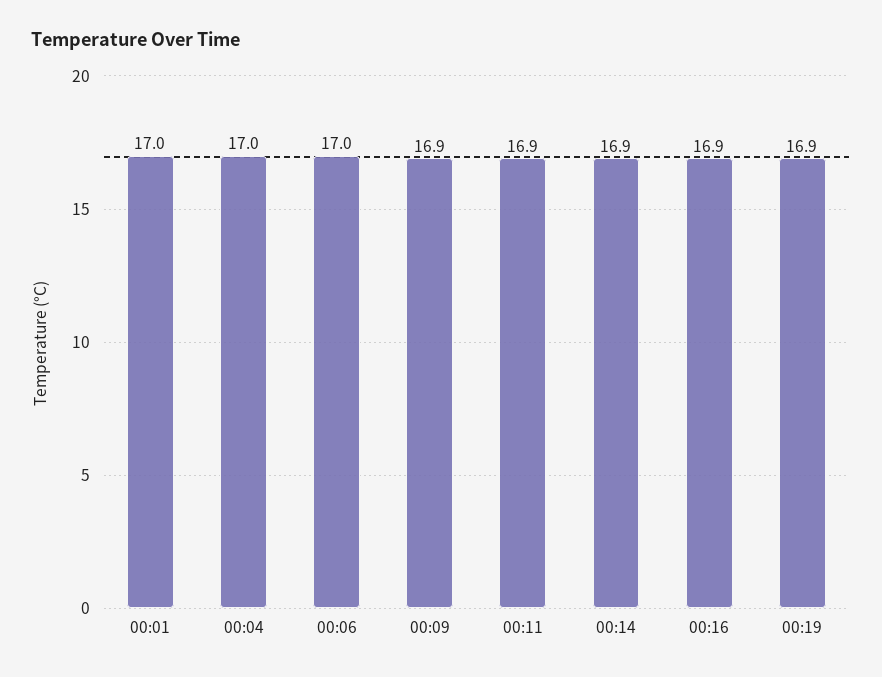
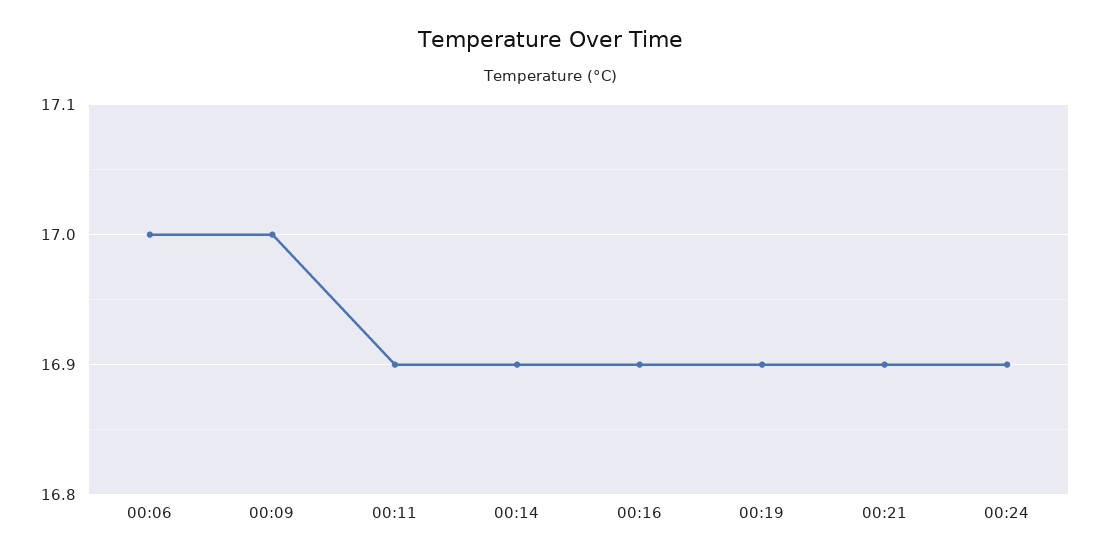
00:01: 17 -> none
00:04: 17 -> none
00:09: 16.9 -> 17
00:21: none -> 16.9
00:24: none -> 16.9

